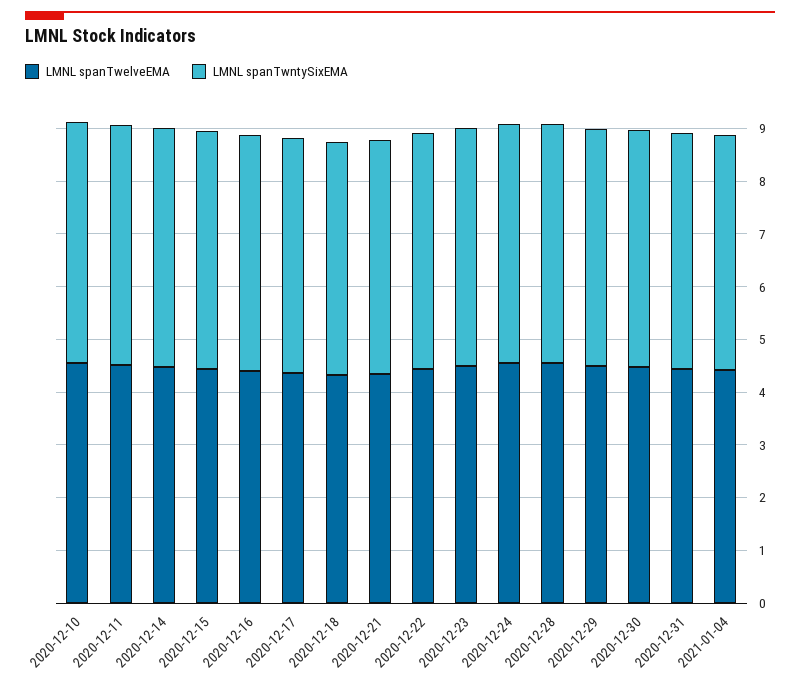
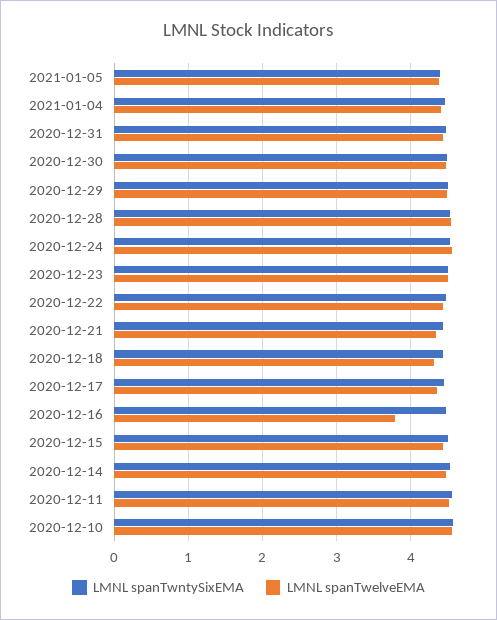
LMNL spanTwelveEMA, 2020-12-16: 4.4 -> 3.8
LMNL spanTwntySixEMA, 2021-01-05: none -> 4.4
LMNL spanTwelveEMA, 2021-01-05: none -> 4.4

